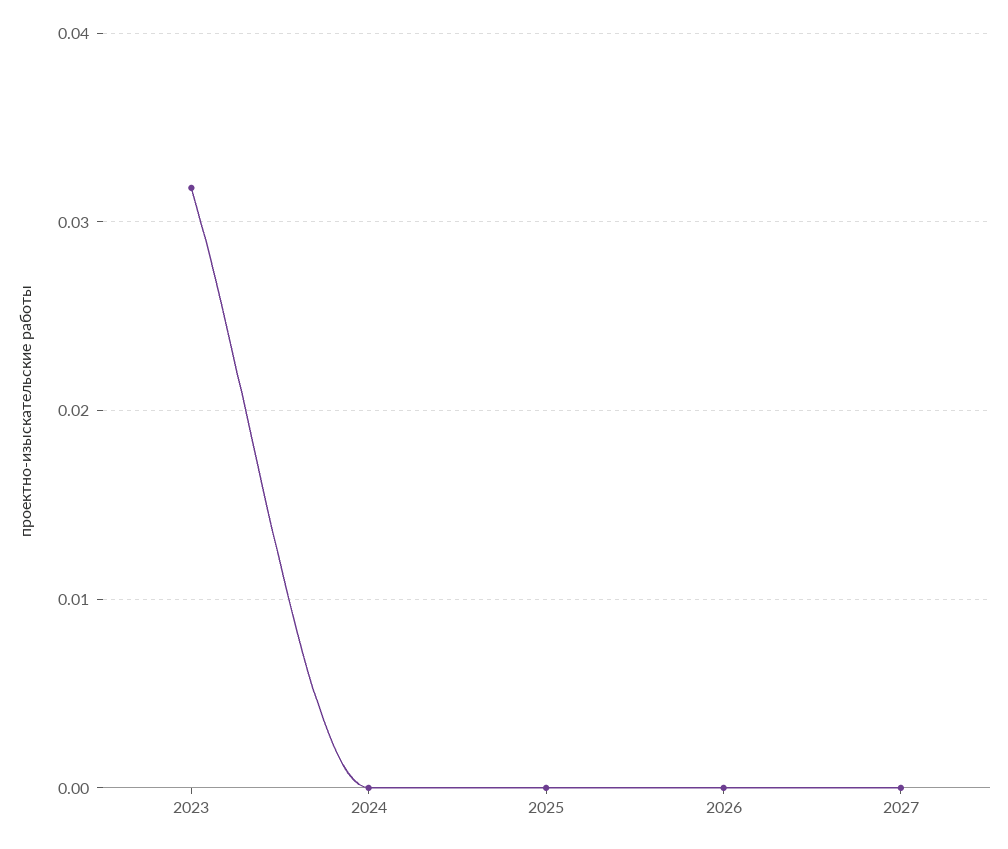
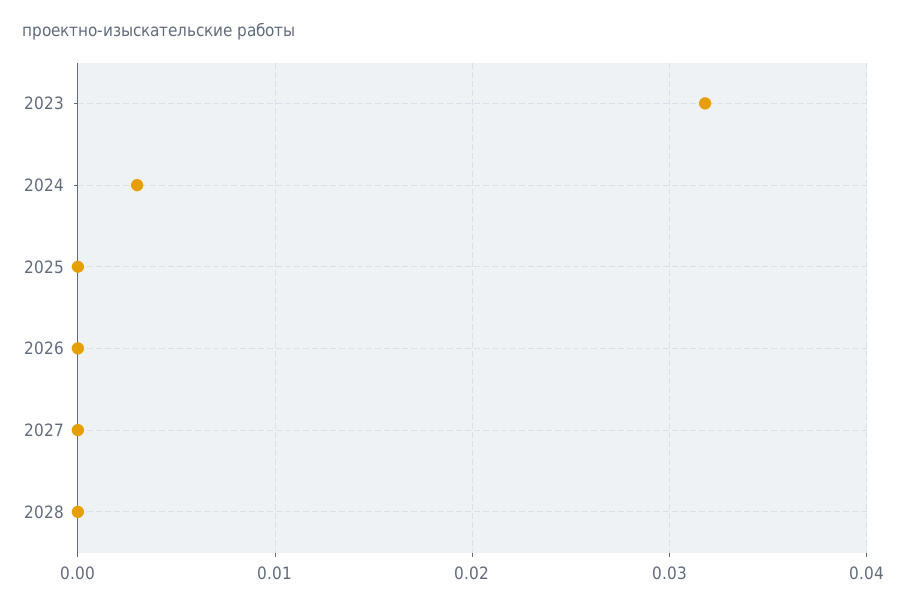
2024: 0 -> 0.003
2028: none -> 0

